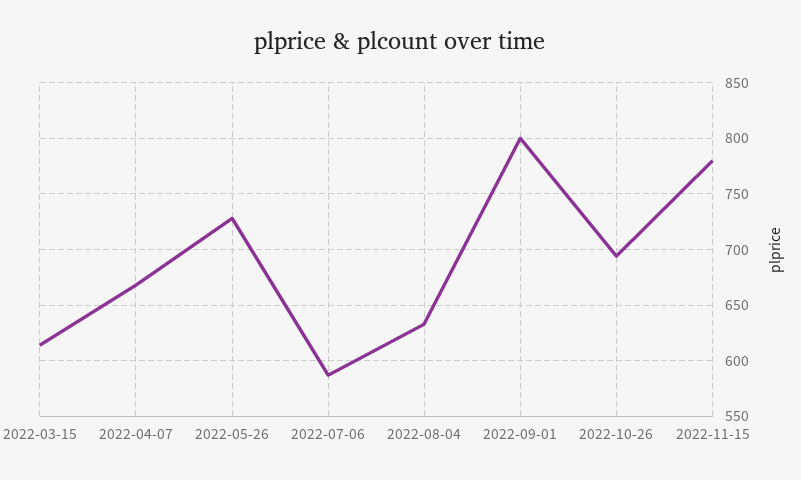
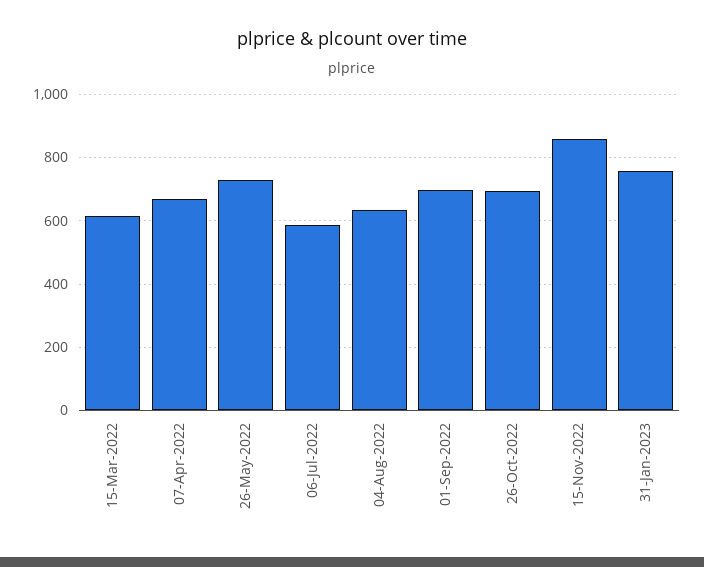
2022-09-01: 800 -> 700
2022-11-15: 780 -> 860
31-Jan-2023: none -> 760

